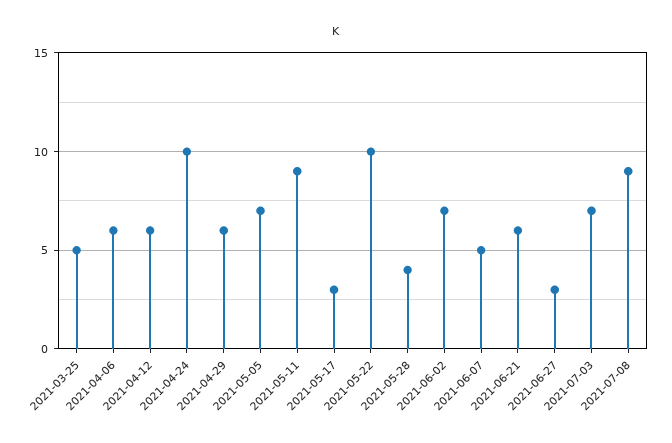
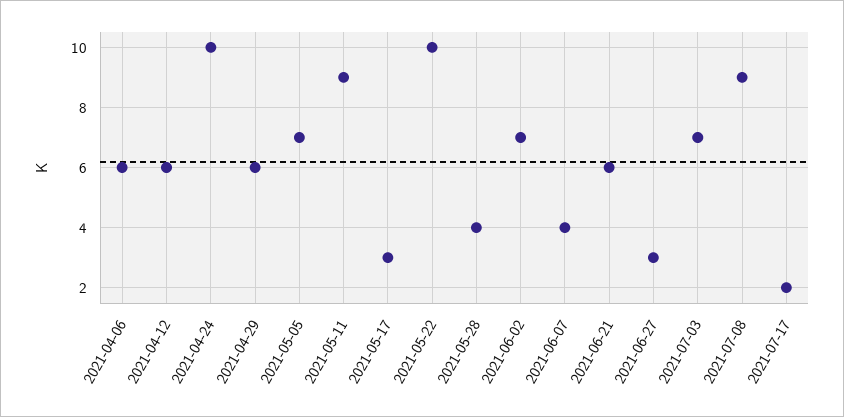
2021-03-25: 5 -> none
2021-06-07: 5 -> 4
2021-07-17: none -> 2

